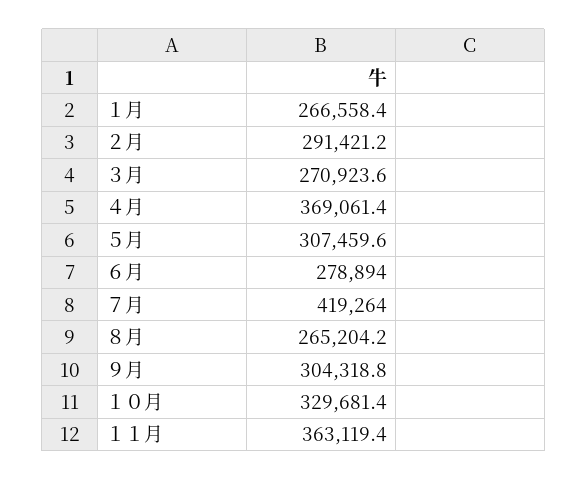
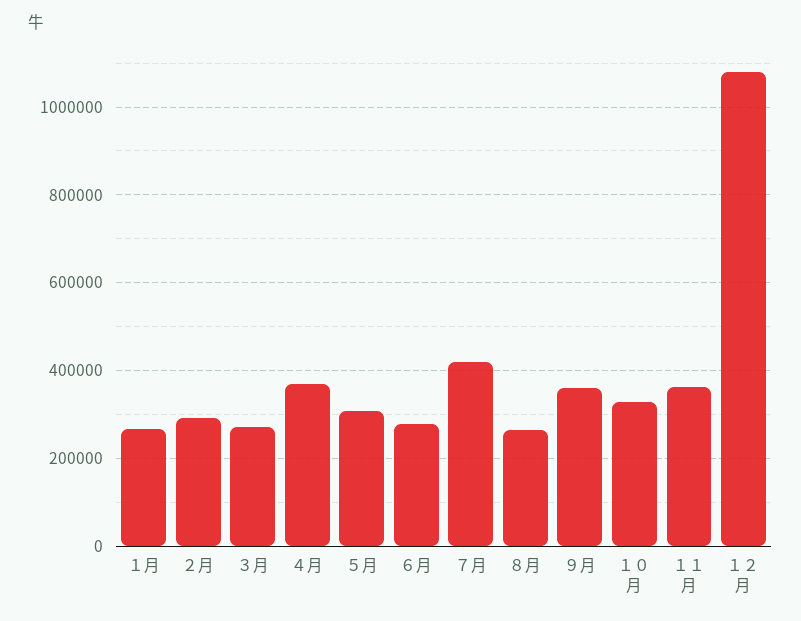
９月: 304318.8 -> 360000
１２月: none -> 1080000

